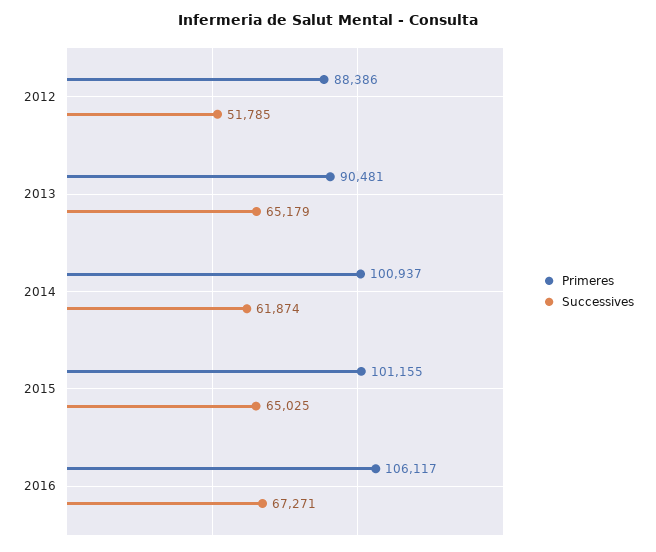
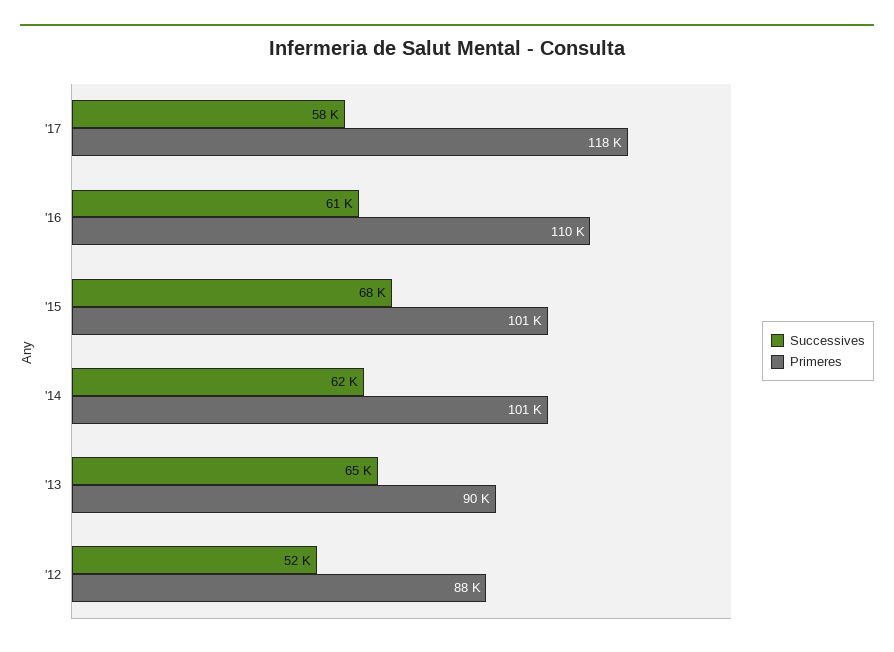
Successives, 2015: 65025 -> 68000
Primeres, 2016: 106117 -> 110000
Successives, 2016: 67271 -> 61000
Successives, '17: none -> 58000
Primeres, '17: none -> 118000

